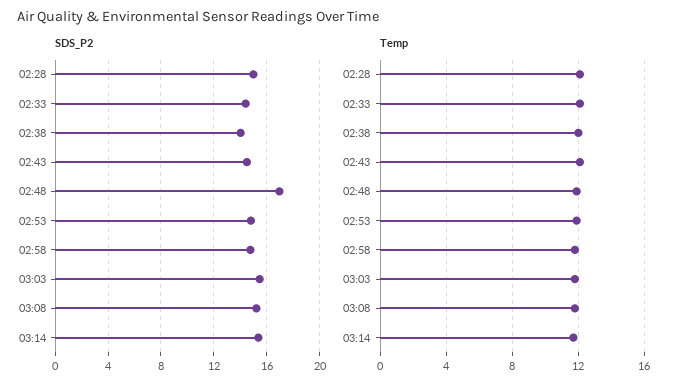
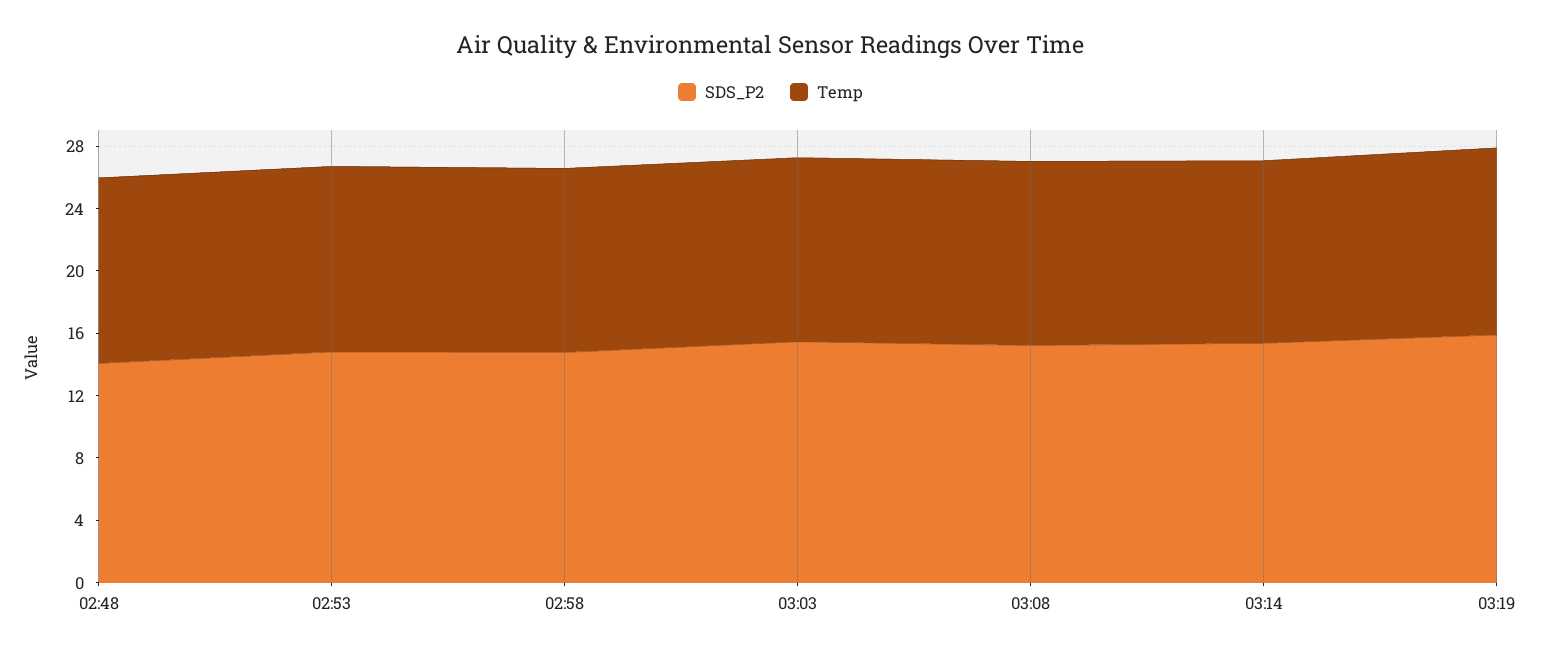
SDS_P2, 02:28: 15 -> none
SDS_P2, 02:33: 14.5 -> none
SDS_P2, 02:38: 14 -> none
SDS_P2, 02:43: 14.5 -> none
SDS_P2, 02:48: 17 -> 14
Temp, 02:28: 12 -> none
Temp, 02:33: 12 -> none
Temp, 02:38: 12 -> none
Temp, 02:43: 12 -> none
SDS_P2, 03:19: none -> 16
Temp, 03:19: none -> 12

